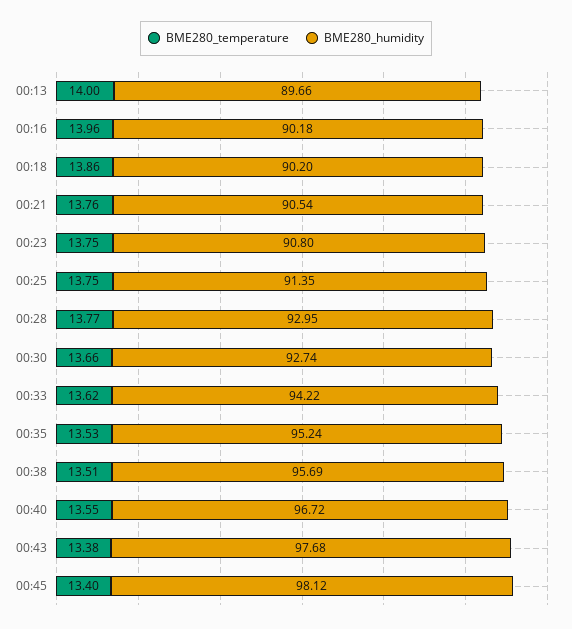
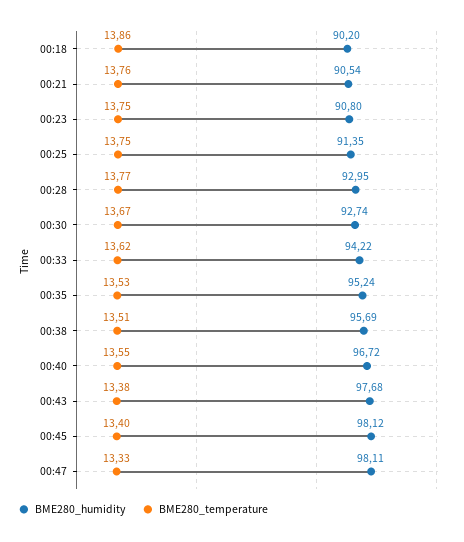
BME280_temperature, 00:13: 14 -> none
BME280_humidity, 00:13: 89.66 -> none
BME280_temperature, 00:16: 13.96 -> none
BME280_humidity, 00:16: 90.18 -> none
BME280_temperature, 00:30: 13.66 -> 13.67
BME280_humidity, 00:47: none -> 98.11
BME280_temperature, 00:47: none -> 13.33

